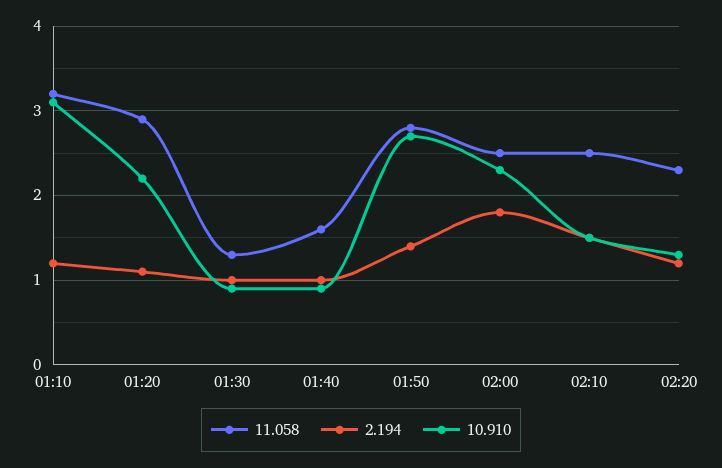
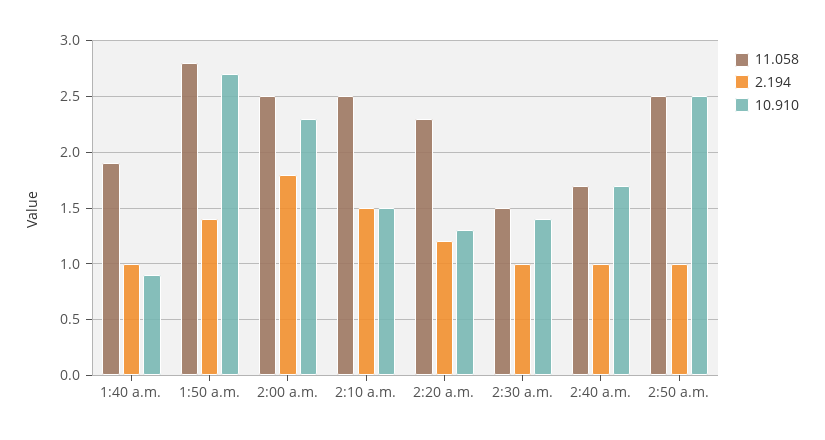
11.058, 01:10: 3.2 -> none
2.194, 01:10: 1.2 -> none
10.910, 01:10: 3.1 -> none
11.058, 01:20: 2.9 -> none
2.194, 01:20: 1.1 -> none
10.910, 01:20: 2.2 -> none
11.058, 01:30: 1.3 -> none
2.194, 01:30: 1 -> none
10.910, 01:30: 0.9 -> none
11.058, 01:40: 1.6 -> 1.9
11.058, 2:30 a.m.: none -> 1.5
2.194, 2:30 a.m.: none -> 1
10.910, 2:30 a.m.: none -> 1.4
11.058, 2:40 a.m.: none -> 1.7
2.194, 2:40 a.m.: none -> 1
10.910, 2:40 a.m.: none -> 1.7
11.058, 2:50 a.m.: none -> 2.5
2.194, 2:50 a.m.: none -> 1
10.910, 2:50 a.m.: none -> 2.5

